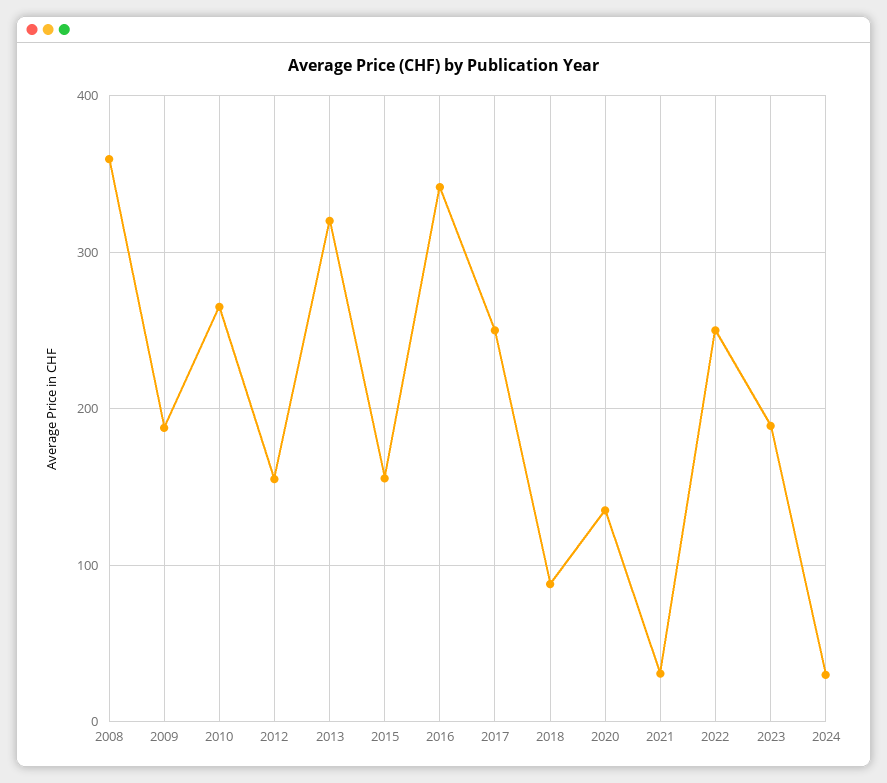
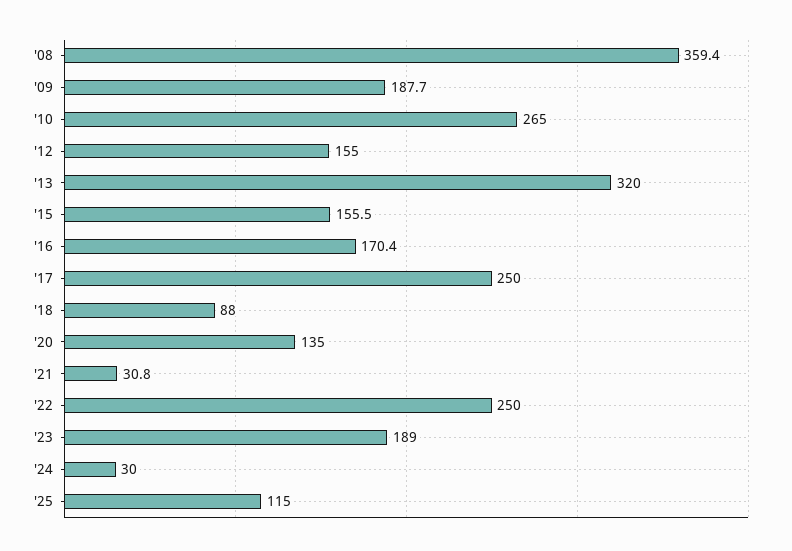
2016: 340 -> 170.4
'25: none -> 115

